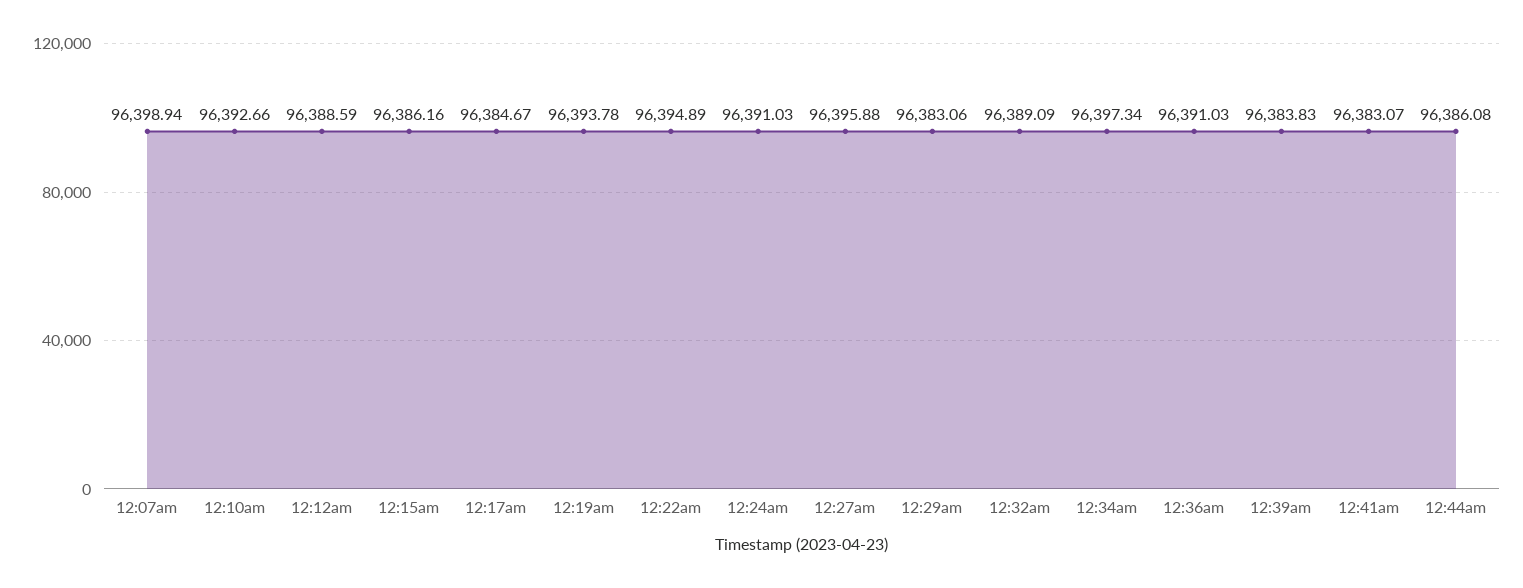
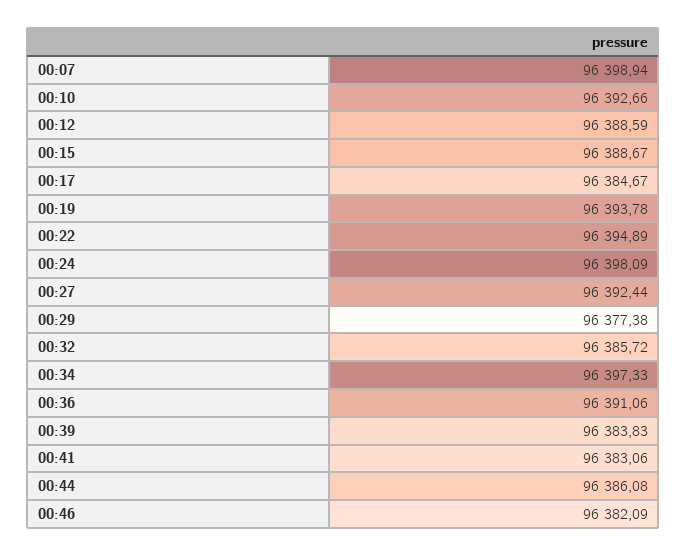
12:15am: 96386.16 -> 96388.67
12:24am: 96391.03 -> 96398.09
12:27am: 96395.88 -> 96392.44
12:29am: 96383.06 -> 96377.38
12:32am: 96389.09 -> 96385.72
12:34am: 96397.34 -> 96397.33
12:36am: 96391.03 -> 96391.06
12:41am: 96383.07 -> 96383.06
00:46: none -> 96382.09

